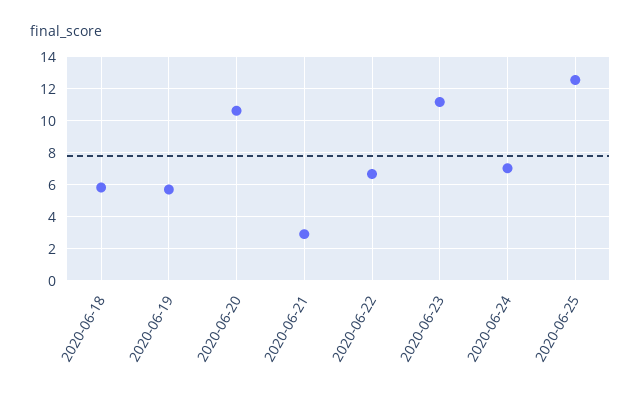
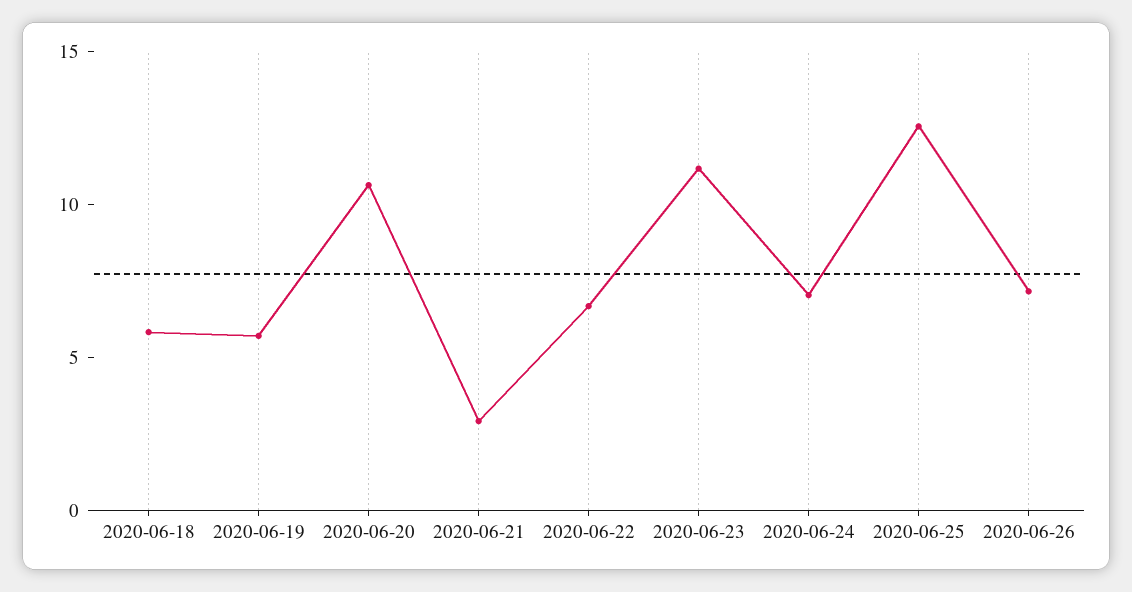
2020-06-26: none -> 7

